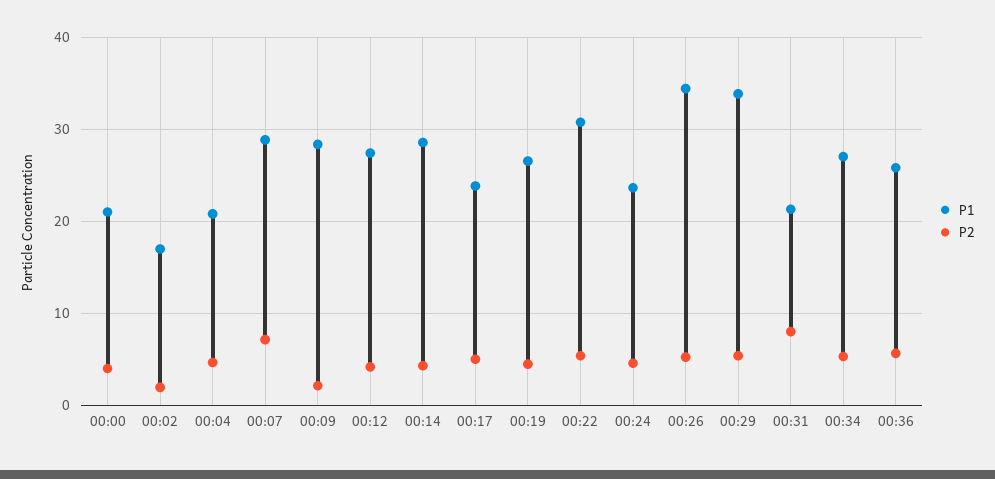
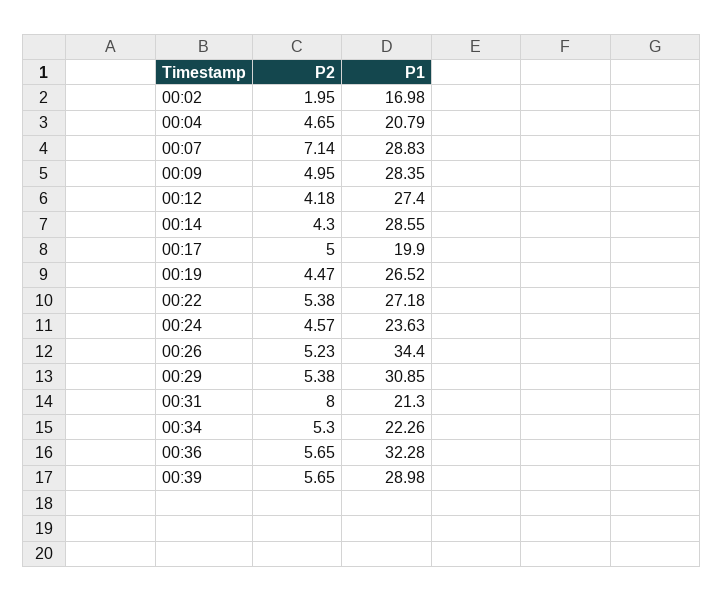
P1, 00:00: 21 -> none
P2, 00:00: 4 -> none
P2, 00:09: 2 -> 4.95
P1, 00:17: 24 -> 19.9
P1, 00:22: 31 -> 27.18
P1, 00:29: 34 -> 30.85
P1, 00:34: 27 -> 22.26
P1, 00:36: 26 -> 32.28
P2, 00:39: none -> 5.65
P1, 00:39: none -> 28.98

